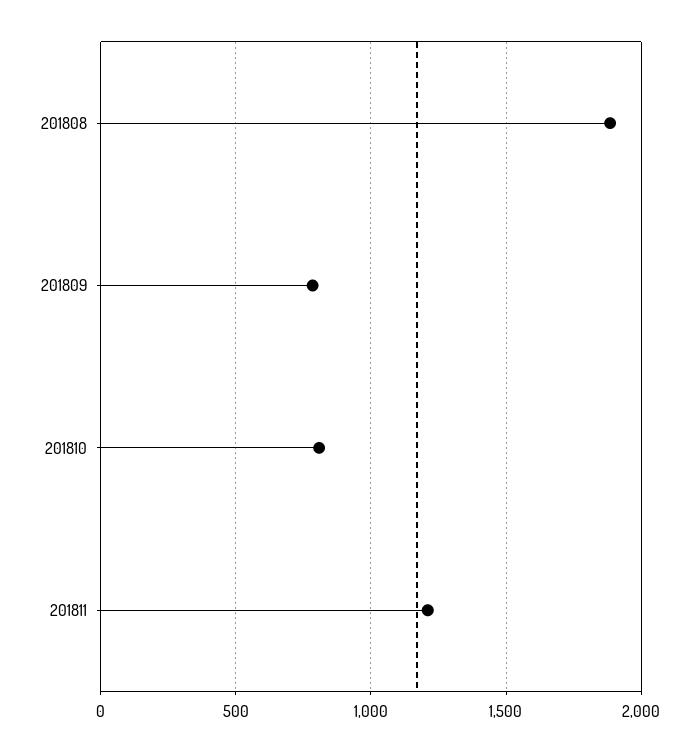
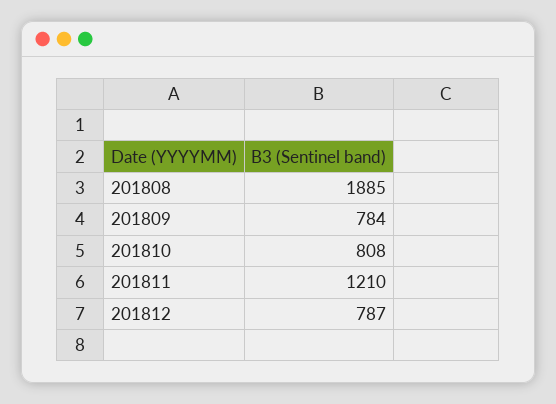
201812: none -> 787

